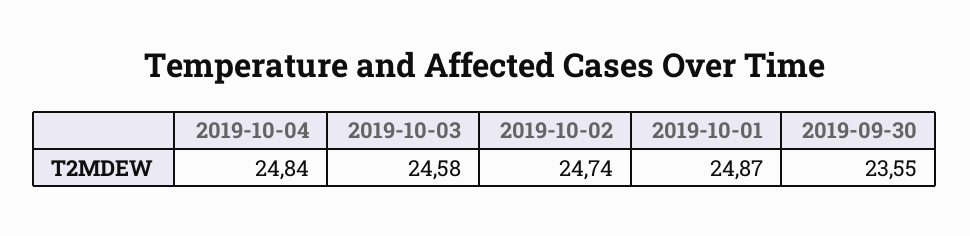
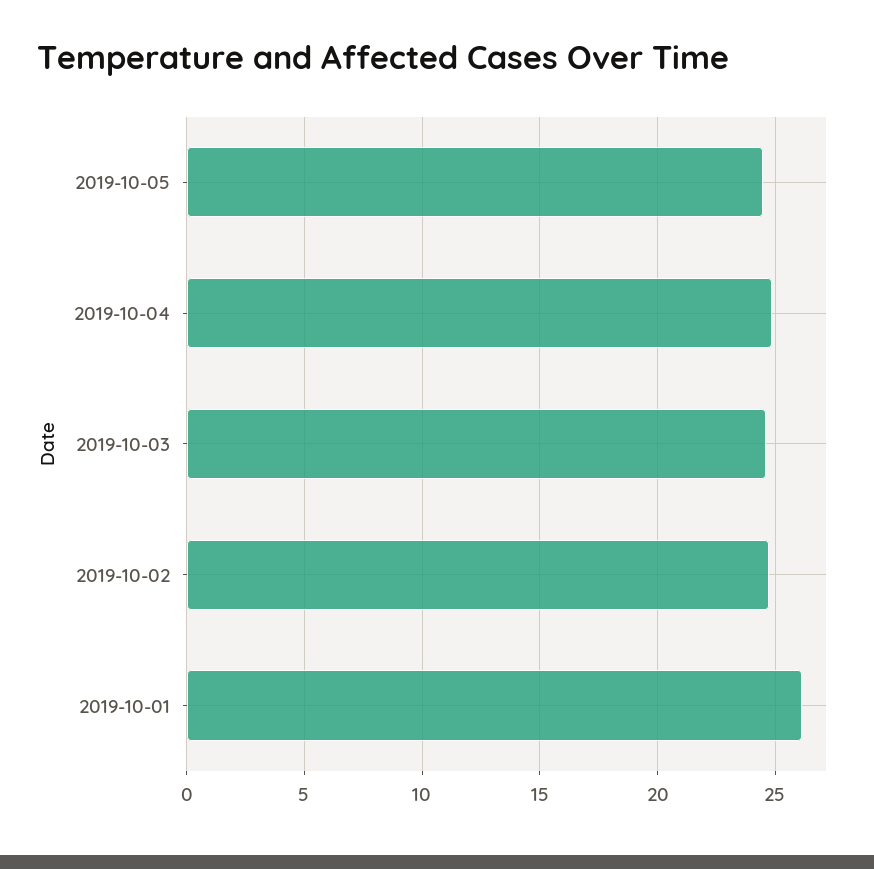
2019-10-01: 24.87 -> 26
2019-09-30: 23.55 -> none
2019-10-05: none -> 24.5

